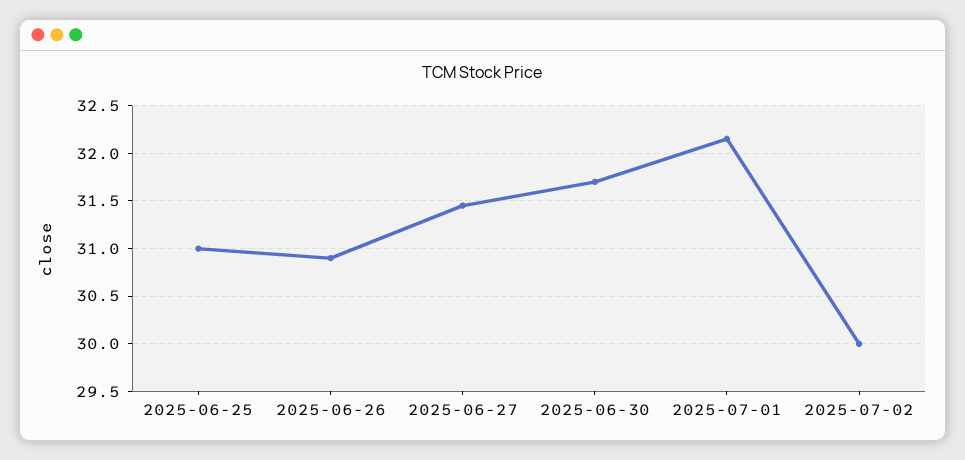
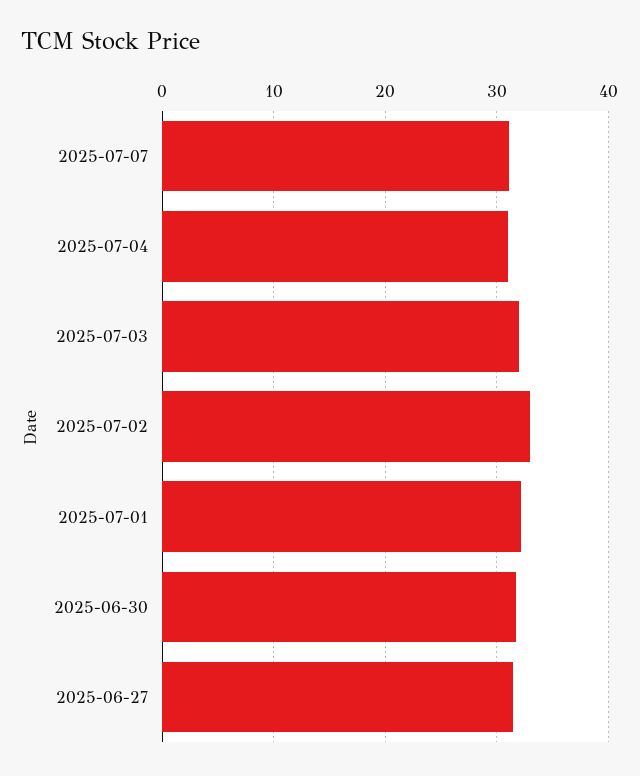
2025-06-25: 31 -> none
2025-06-26: 30.9 -> none
2025-07-02: 30 -> 33
2025-07-07: none -> 31
2025-07-04: none -> 31
2025-07-03: none -> 32

